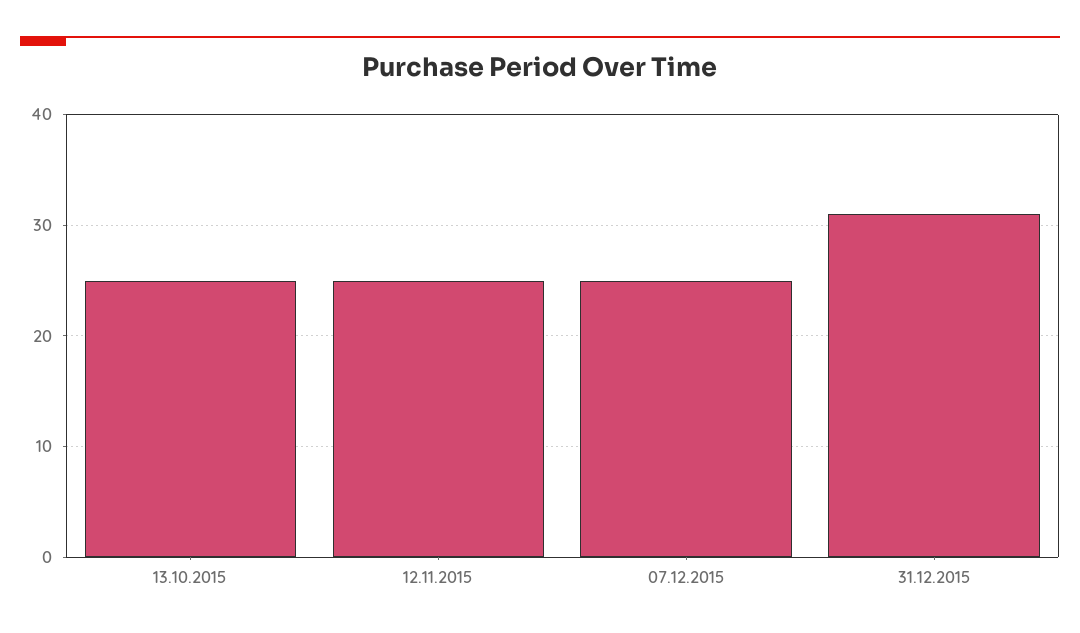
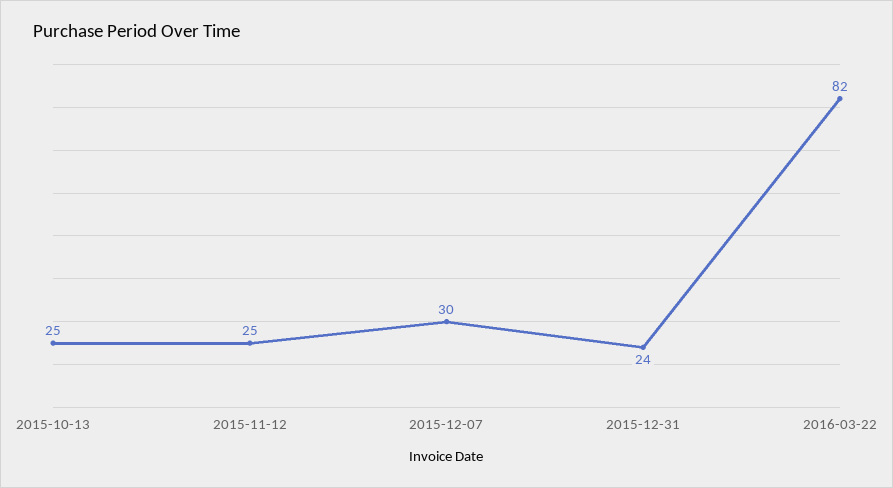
07.12.2015: 25 -> 30
31.12.2015: 31 -> 24
2016-03-22: none -> 82

